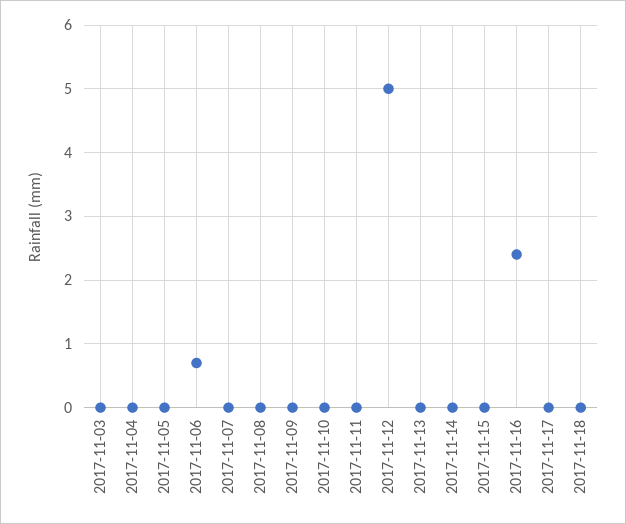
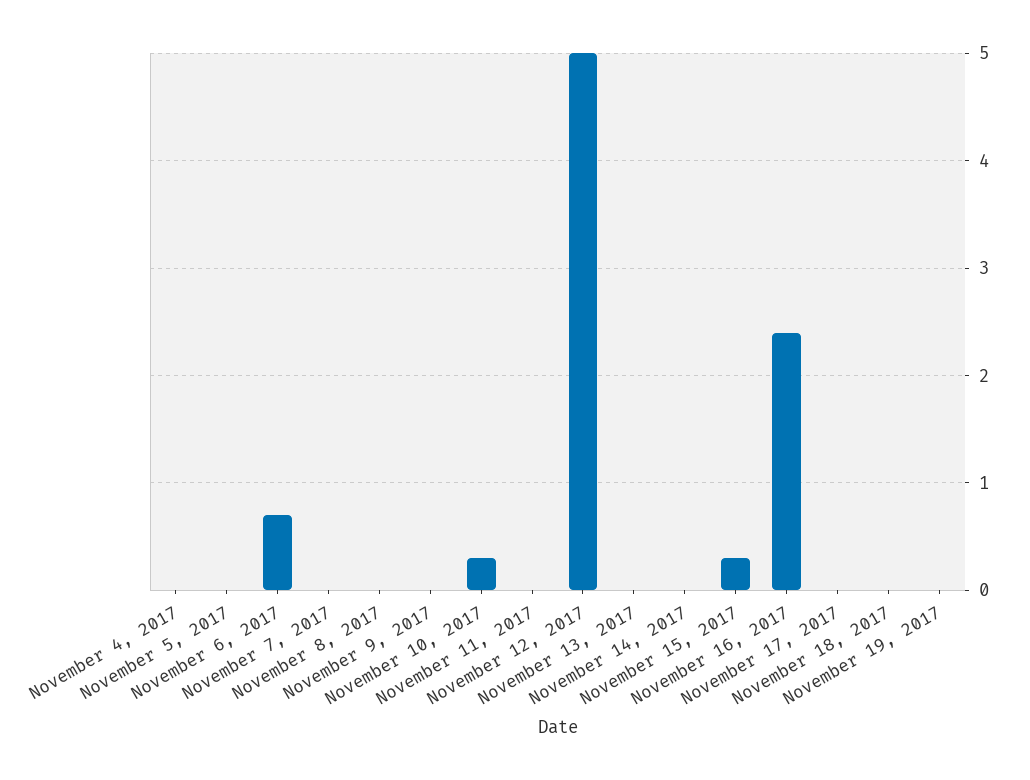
2017-11-03: 0 -> none
2017-11-10: 0 -> 0.3
2017-11-15: 0 -> 0.3
November 19, 2017: none -> 0

